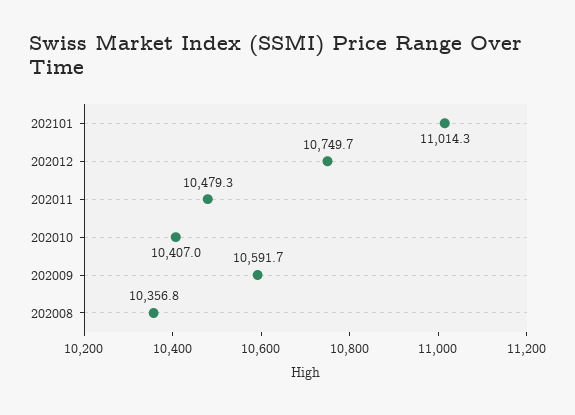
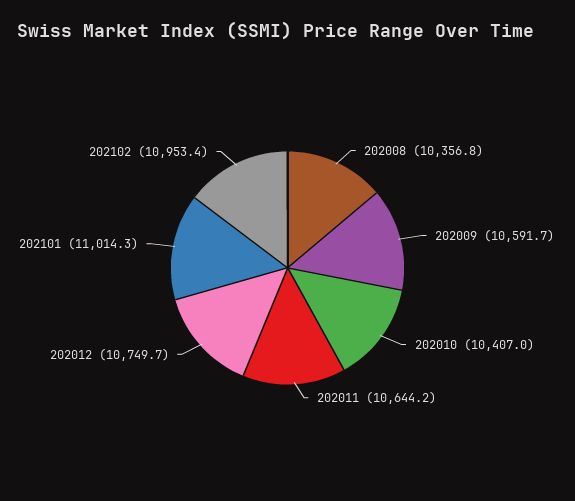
202011: 10479.3 -> 10644.2
202102: none -> 10953.4

